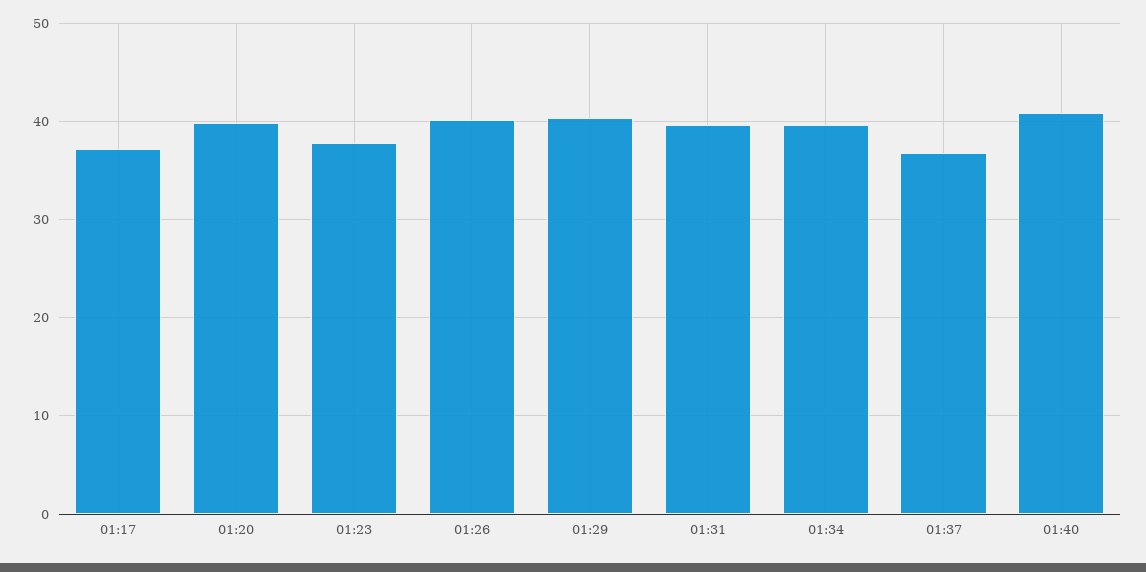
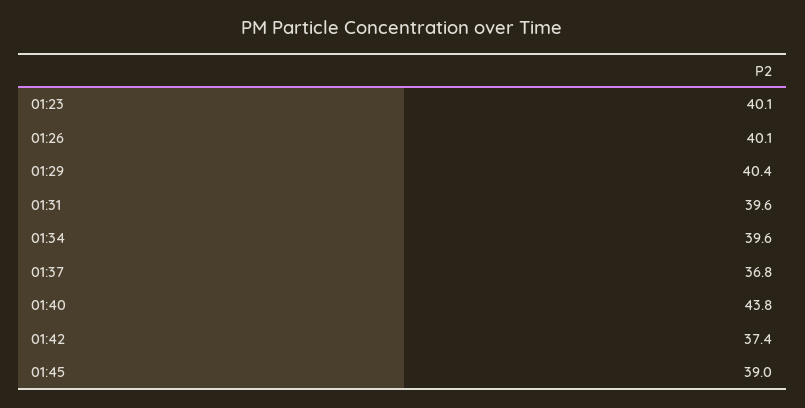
01:17: 37 -> none
01:20: 40 -> none
01:23: 38 -> 40.1
01:40: 41 -> 43.8
01:42: none -> 37.4
01:45: none -> 39

